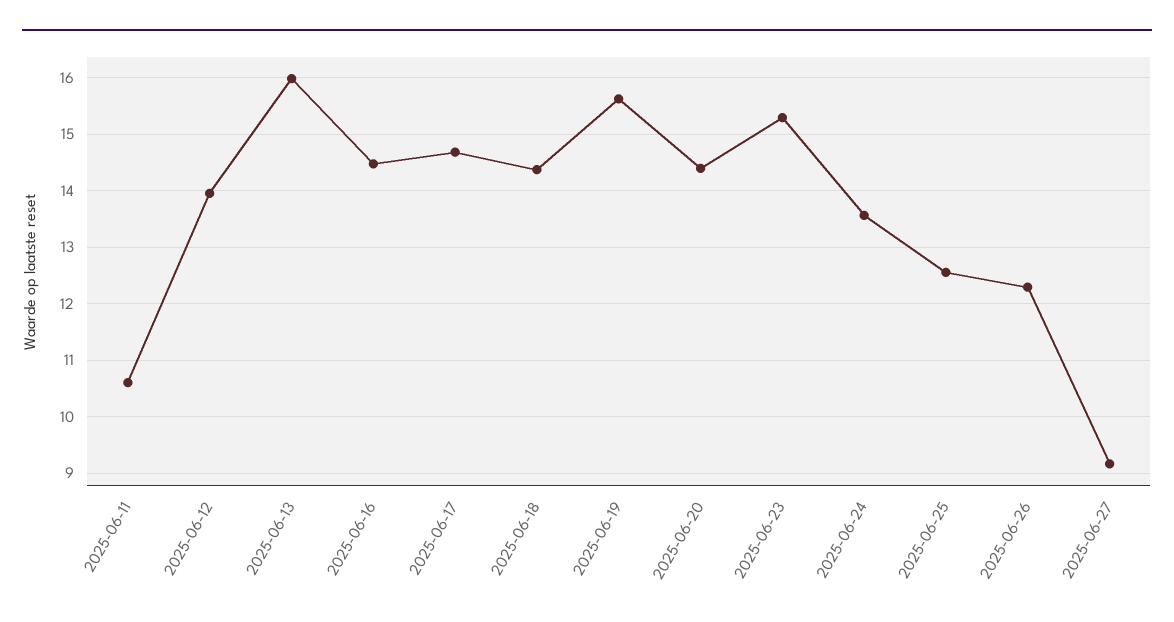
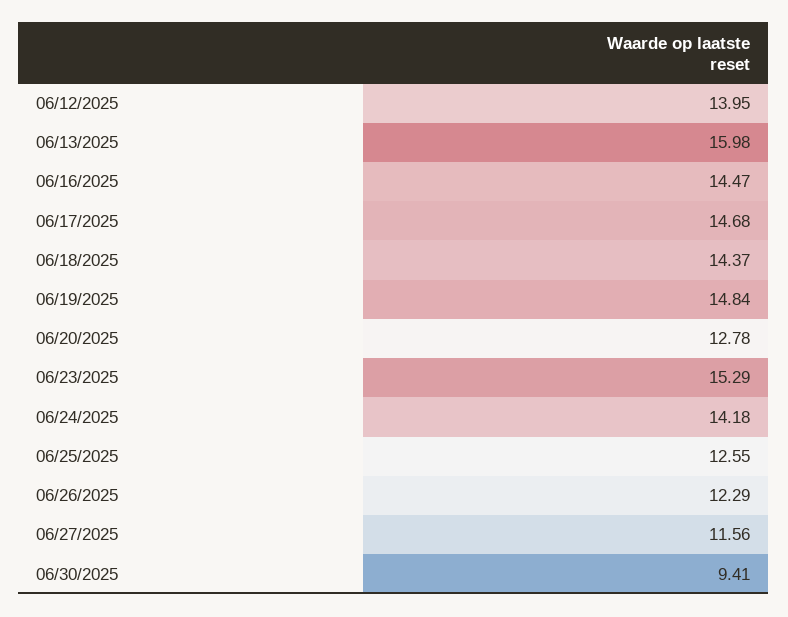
2025-06-11: 10.6 -> none
2025-06-19: 15.6 -> 14.84
2025-06-20: 14.4 -> 12.78
2025-06-24: 13.6 -> 14.18
2025-06-27: 9.2 -> 11.56
06/30/2025: none -> 9.41

